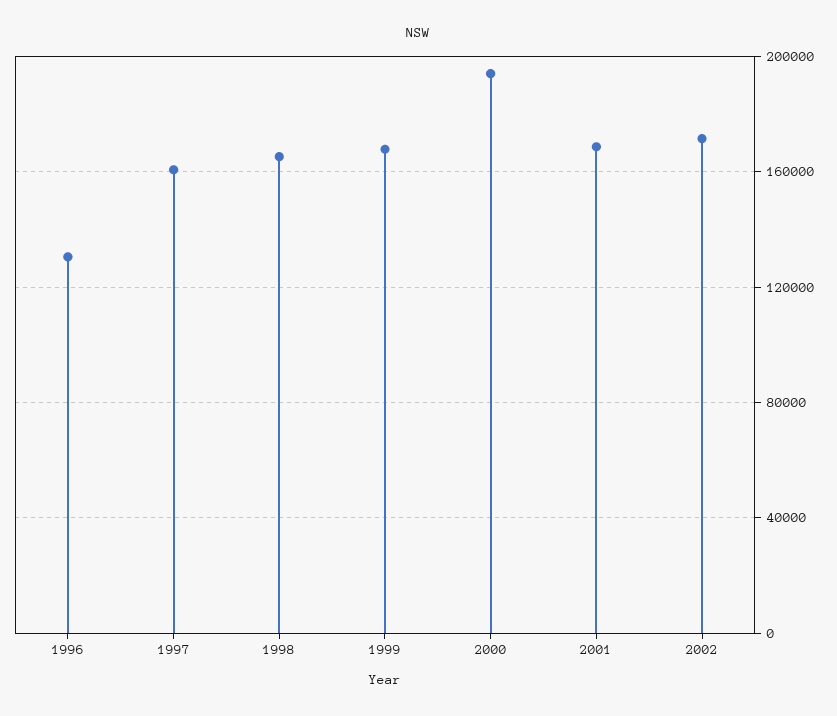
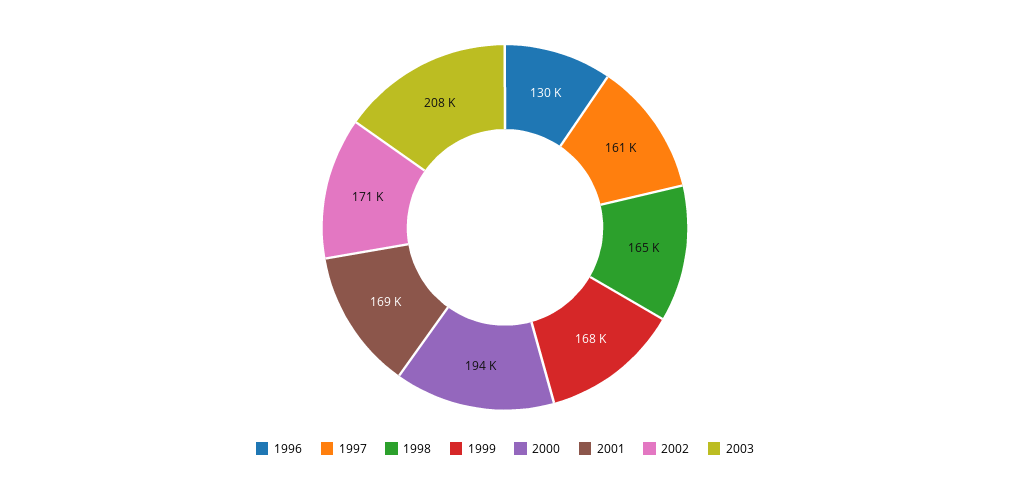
2003: none -> 208000

